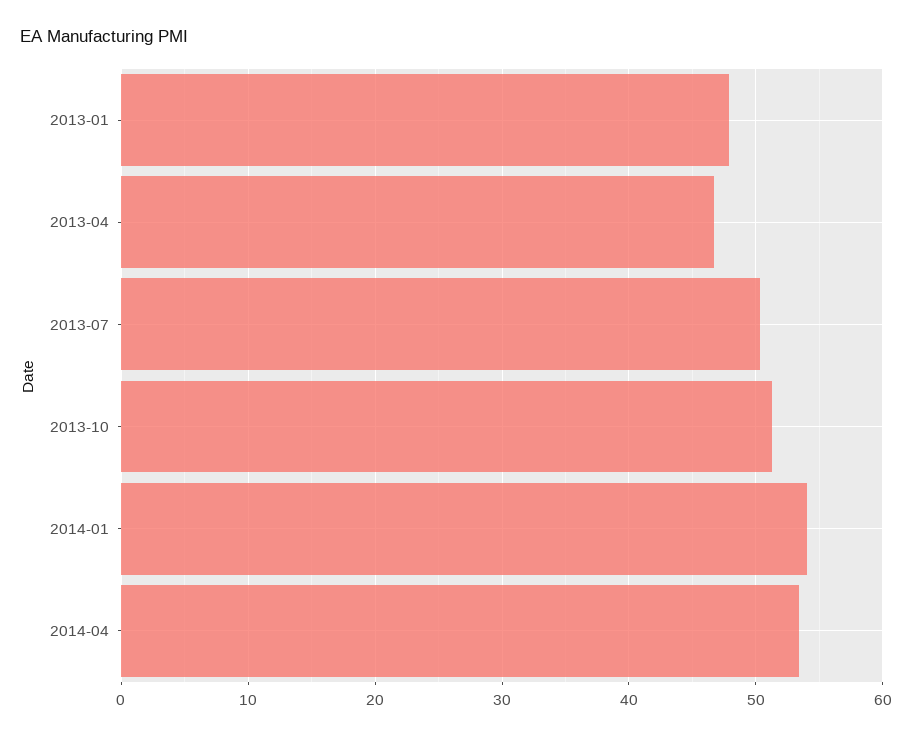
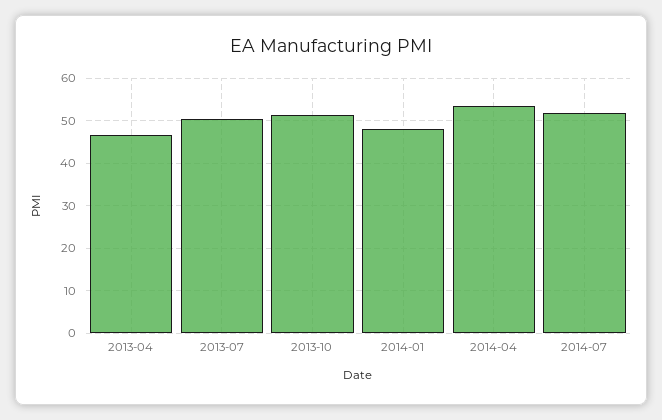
2013-01: 48 -> none
2014-01: 54 -> 48
2014-07: none -> 52

